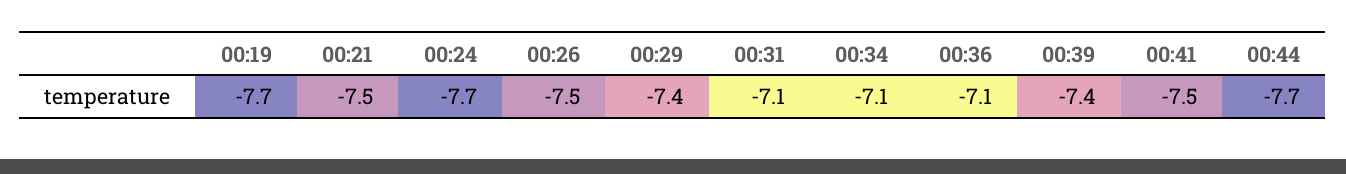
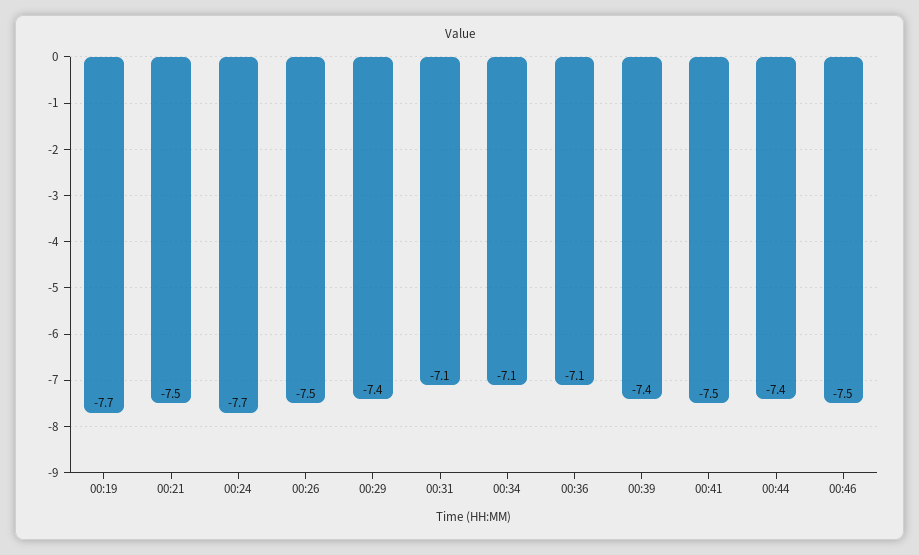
00:44: -7.7 -> -7.4
00:46: none -> -7.5

